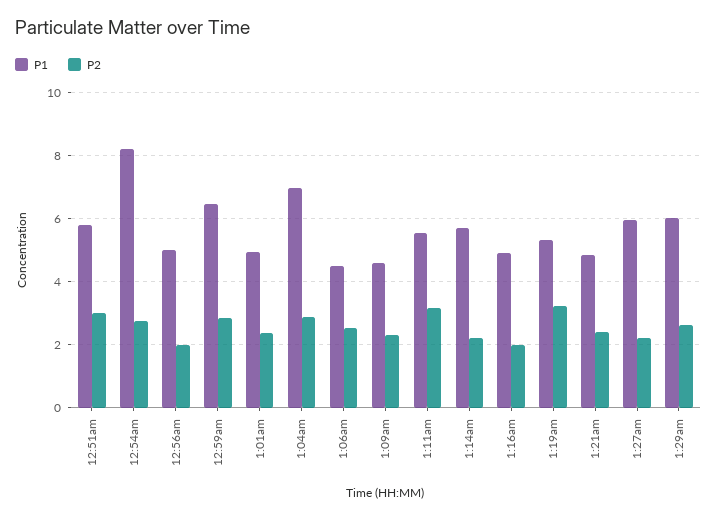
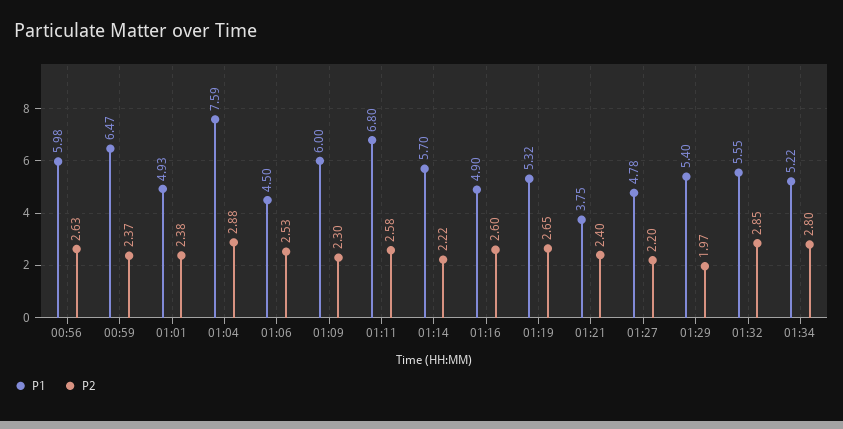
P1, 12:51am: 5.8 -> none
P2, 12:51am: 3 -> none
P1, 12:54am: 8.2 -> none
P2, 12:54am: 2.8 -> none
P1, 12:56am: 5 -> 5.98
P2, 12:56am: 2 -> 2.63
P2, 12:59am: 2.8 -> 2.37
P1, 1:04am: 7 -> 7.59
P1, 1:09am: 4.6 -> 6
P1, 1:11am: 5.6 -> 6.8
P2, 1:11am: 3.2 -> 2.58
P2, 1:16am: 2 -> 2.6
P2, 1:19am: 3.2 -> 2.65
P1, 1:21am: 4.8 -> 3.75
P1, 1:27am: 6 -> 4.78
P1, 1:29am: 6 -> 5.4
P2, 1:29am: 2.6 -> 1.97
P1, 01:32: none -> 5.55
P2, 01:32: none -> 2.85
P1, 01:34: none -> 5.22
P2, 01:34: none -> 2.8

